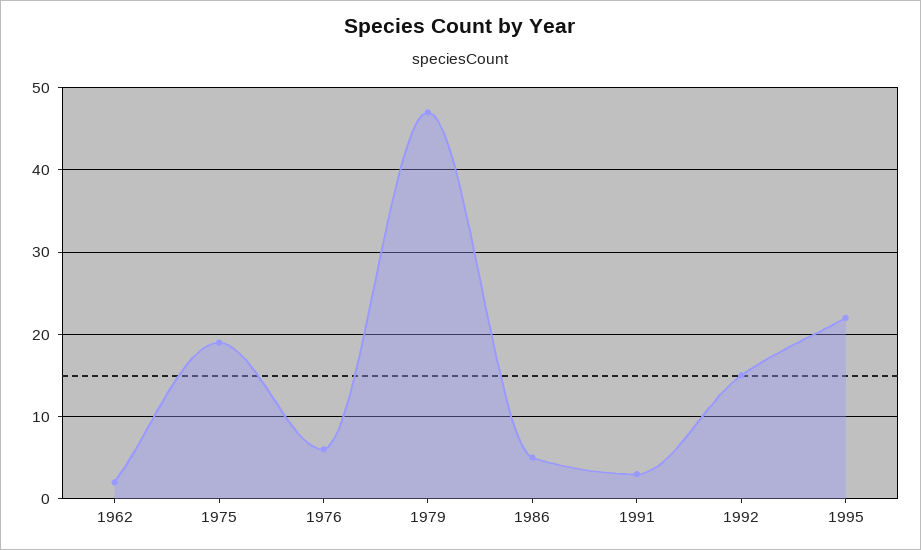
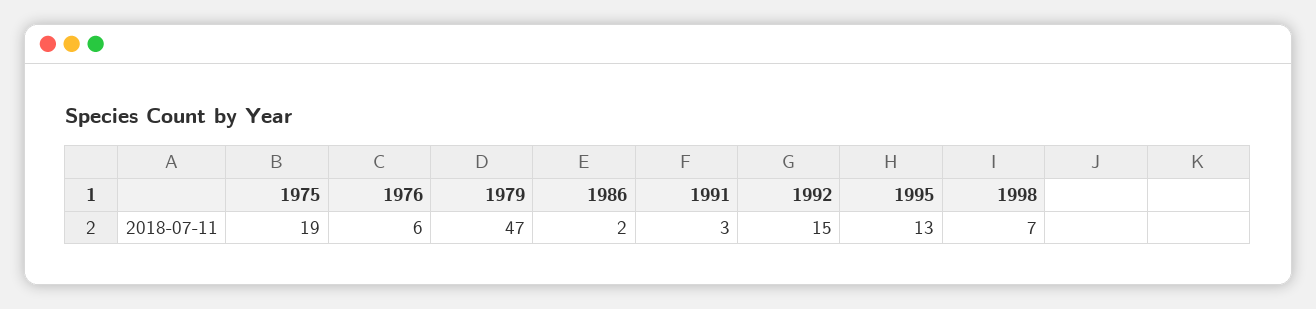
1962: 2 -> none
1986: 5 -> 2
1995: 22 -> 13
1998: none -> 7

